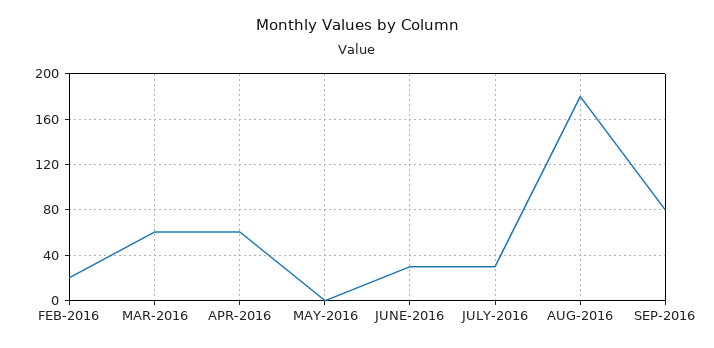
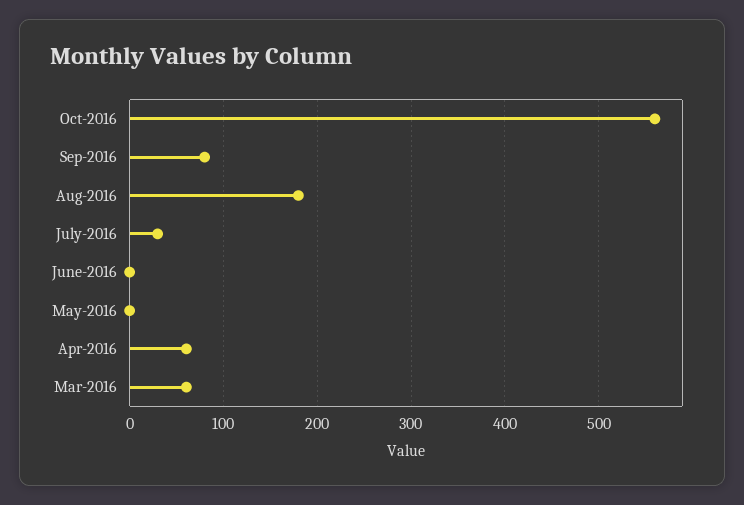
FEB-2016: 20 -> none
JUNE-2016: 30 -> 0
Oct-2016: none -> 560

